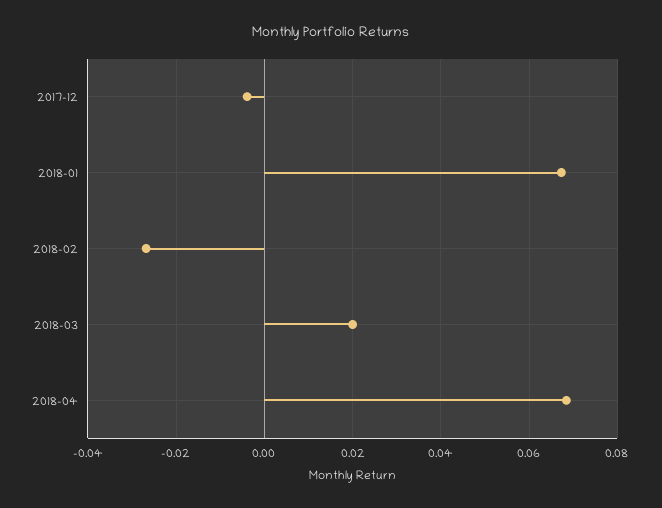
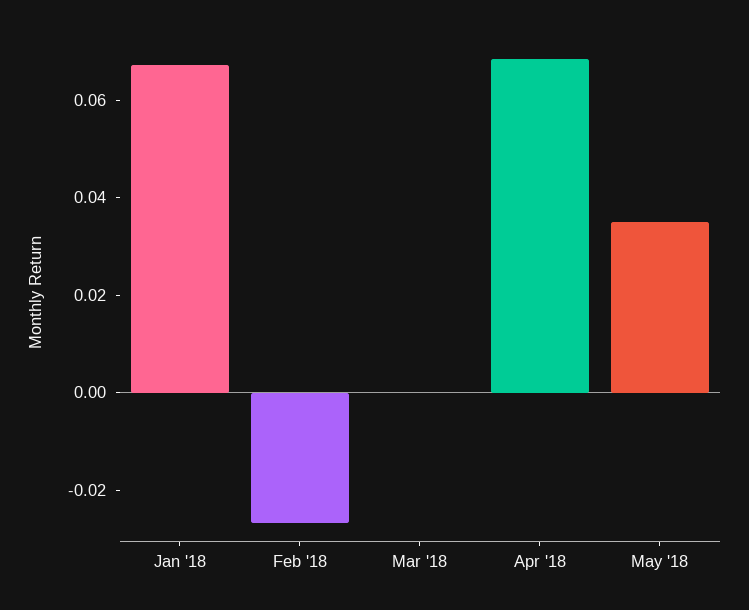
2017-12: -0.004 -> none
2018-03: 0.02 -> 0
May '18: none -> 0.035

